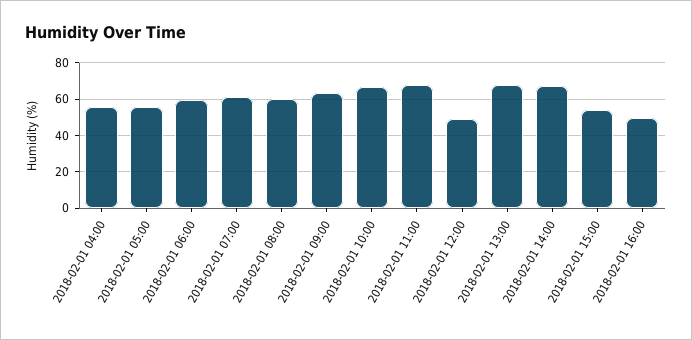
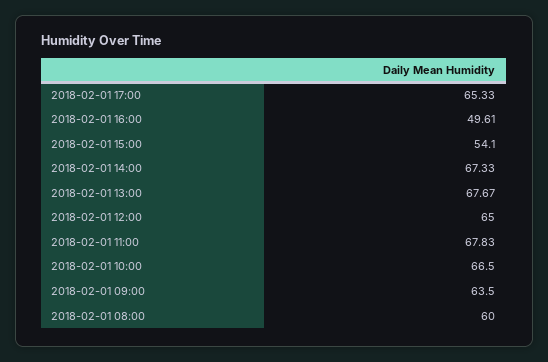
2018-02-01 04:00: 55 -> none
2018-02-01 05:00: 55 -> none
2018-02-01 06:00: 60 -> none
2018-02-01 07:00: 60 -> none
2018-02-01 12:00: 50 -> 65
2018-02-01 17:00: none -> 65.33

